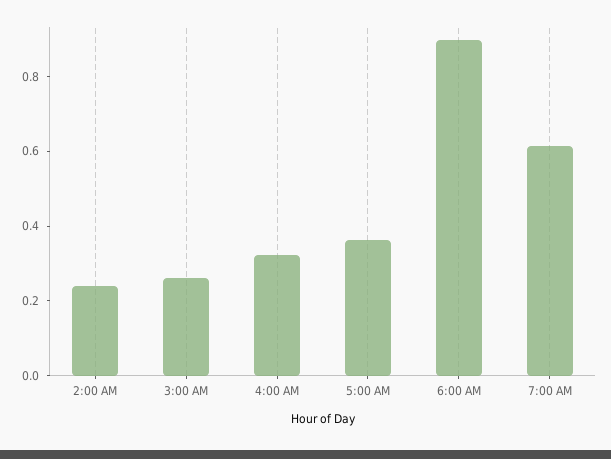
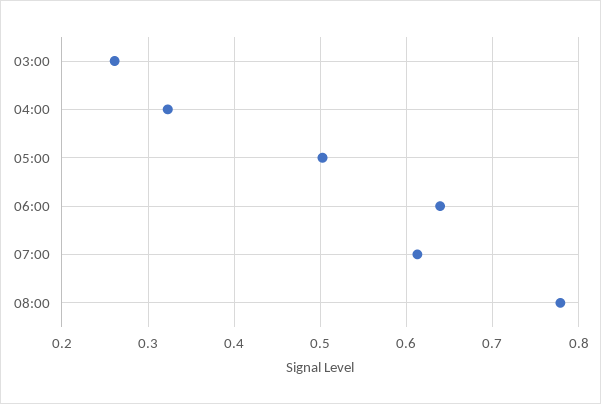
2:00 AM: 0.25 -> none
5:00 AM: 0.35 -> 0.5
6:00 AM: 0.9 -> 0.64
08:00: none -> 0.78

